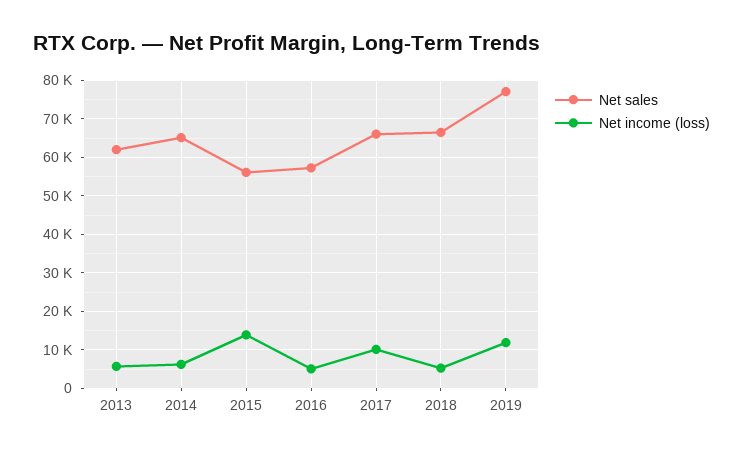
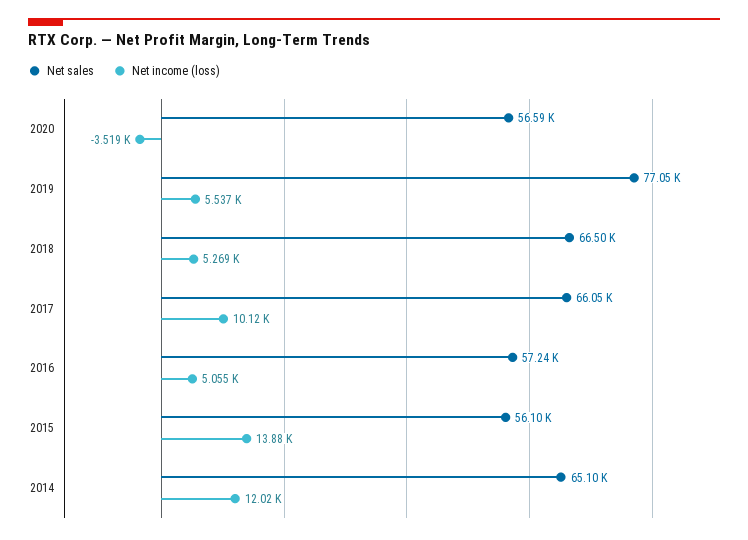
Net sales, 2013: 62000 -> none
Net income (loss), 2013: 6000 -> none
Net income (loss), 2014: 6000 -> 12020
Net income (loss), 2019: 12000 -> 5537
Net sales, 2020: none -> 56590
Net income (loss), 2020: none -> -3519

